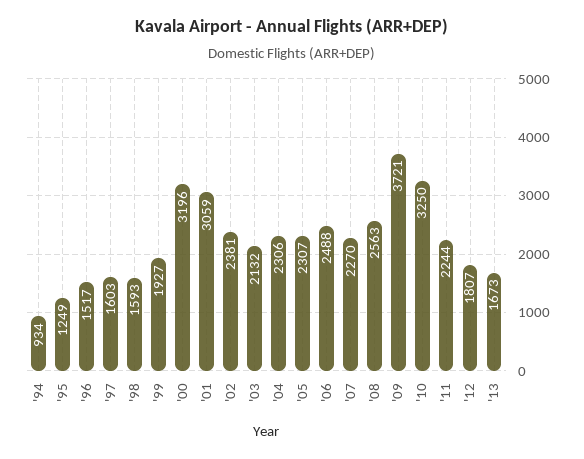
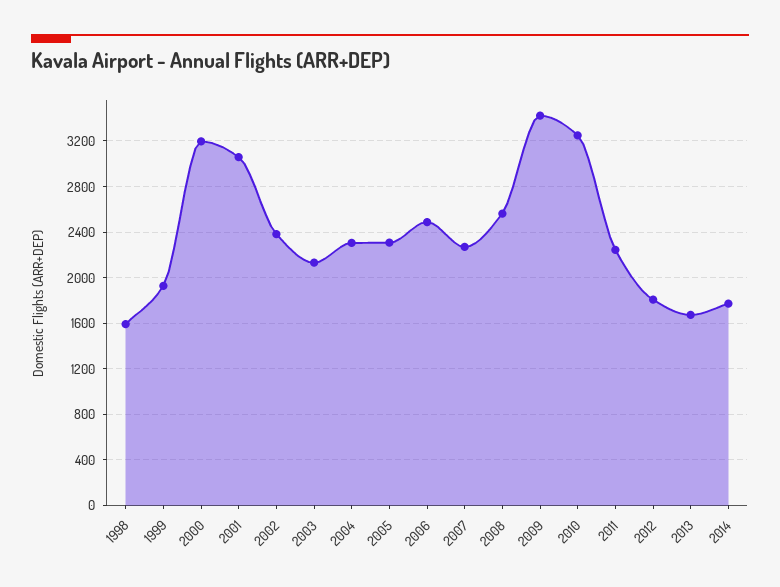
'94: 934 -> none
'95: 1249 -> none
'96: 1517 -> none
'97: 1603 -> none
'09: 3721 -> 3400
2014: none -> 1800

